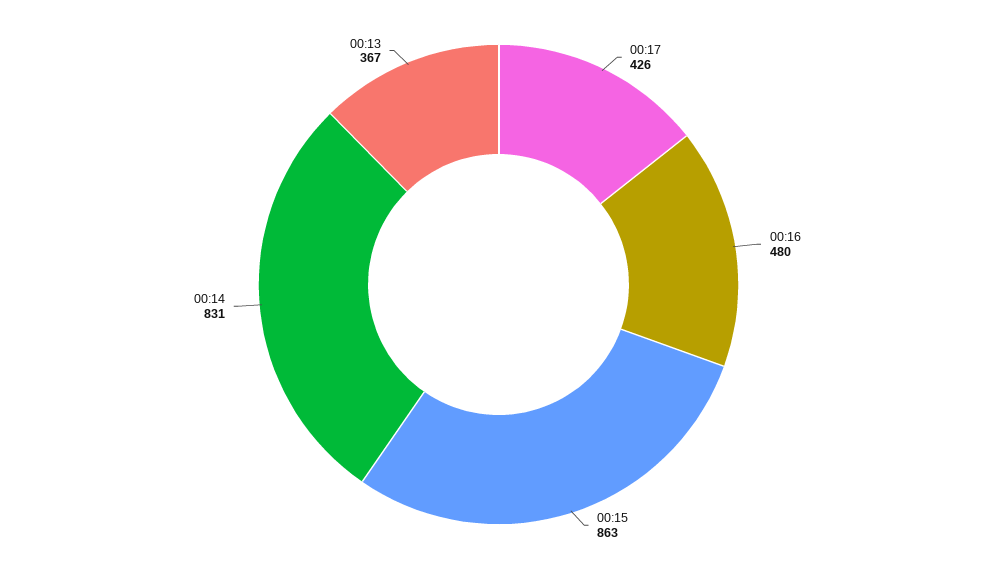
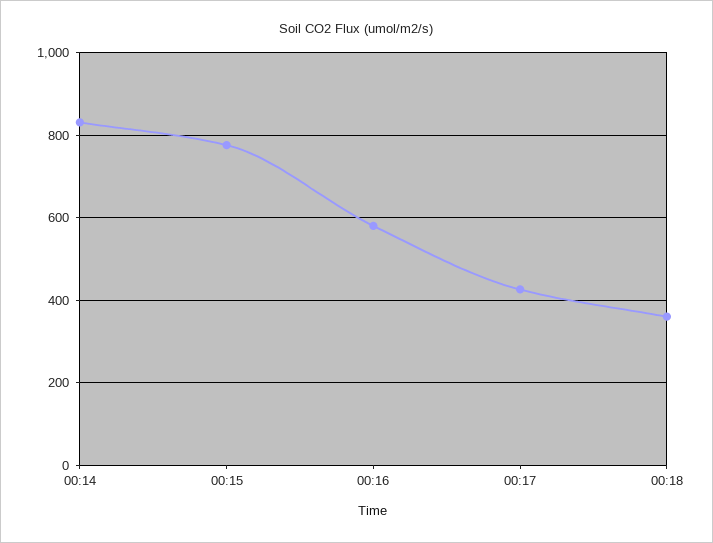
00:16: 480 -> 580
00:15: 863 -> 780
00:13: 367 -> none
00:18: none -> 360

